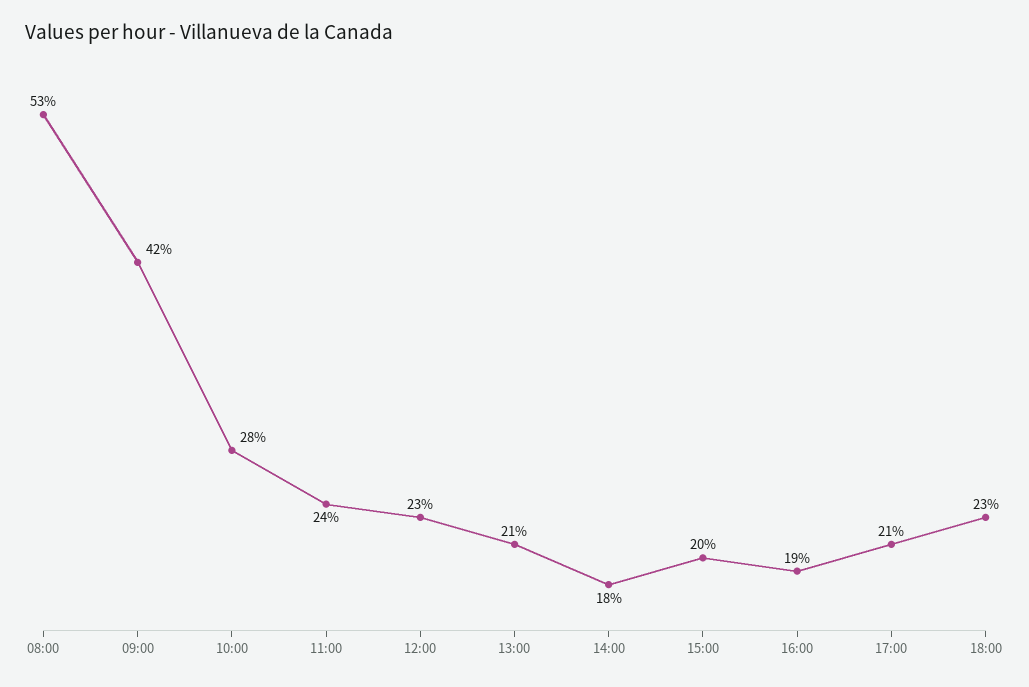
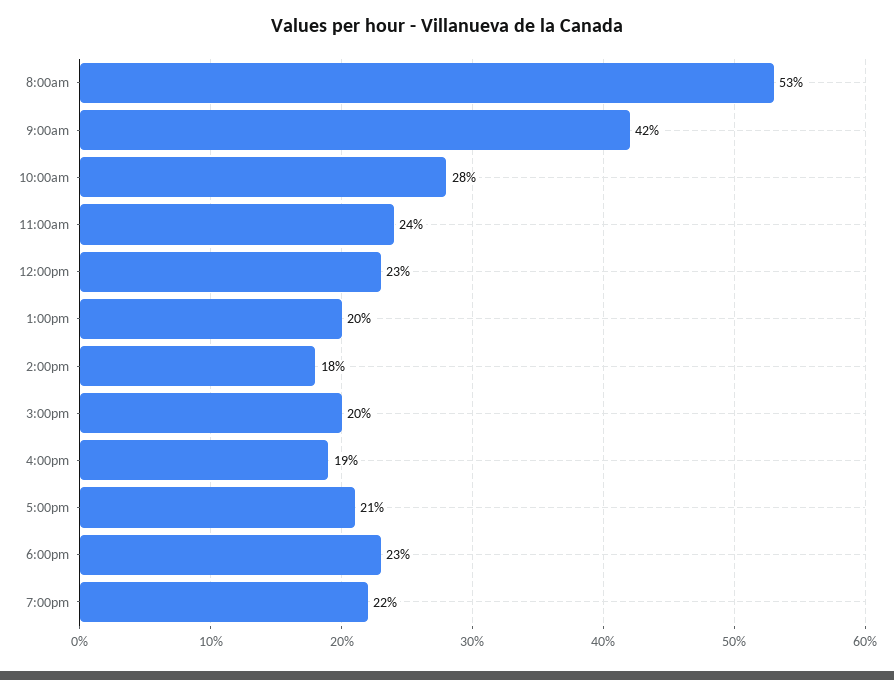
13:00: 21 -> 20
7:00pm: none -> 22

